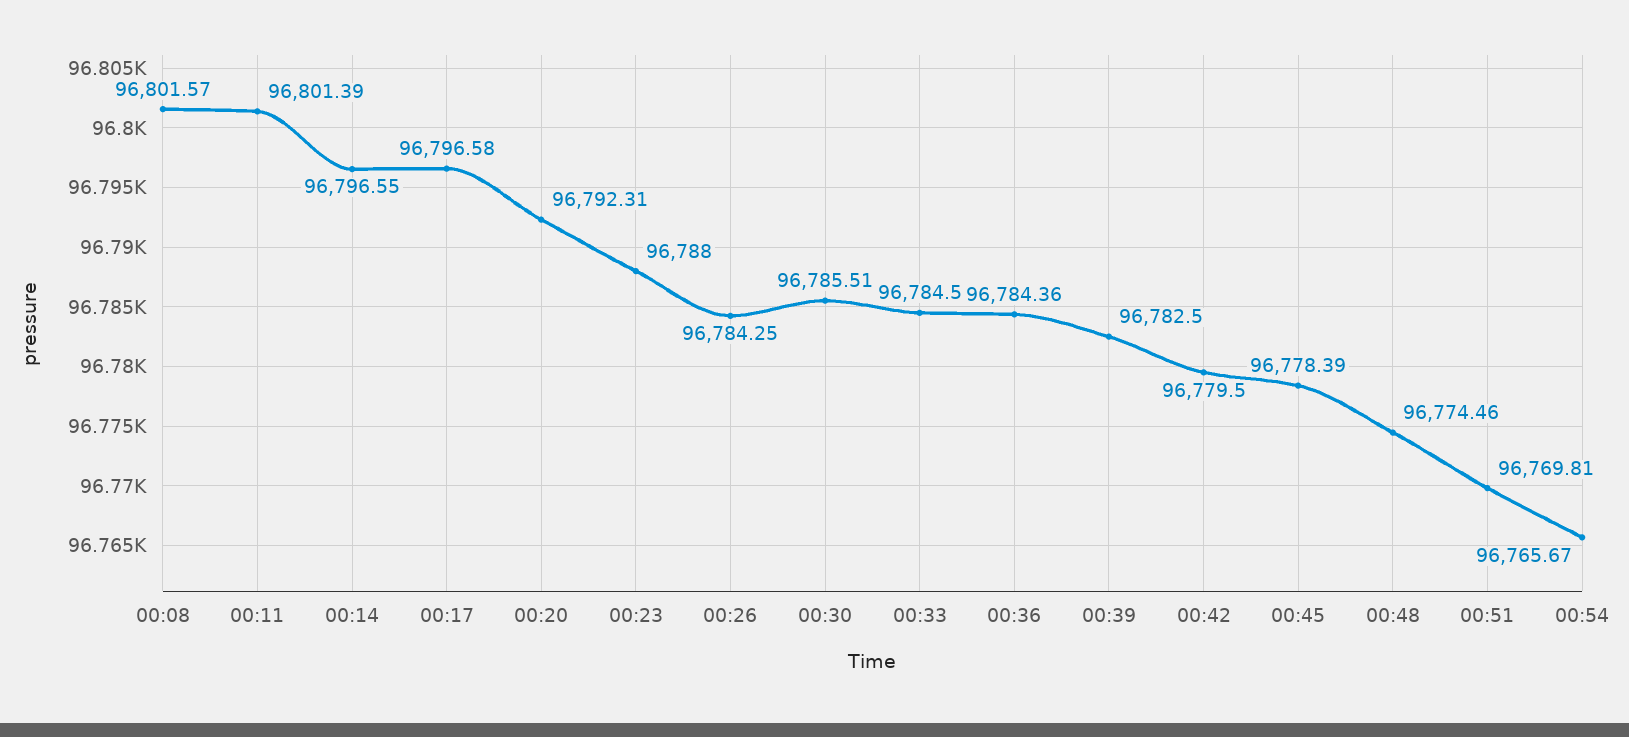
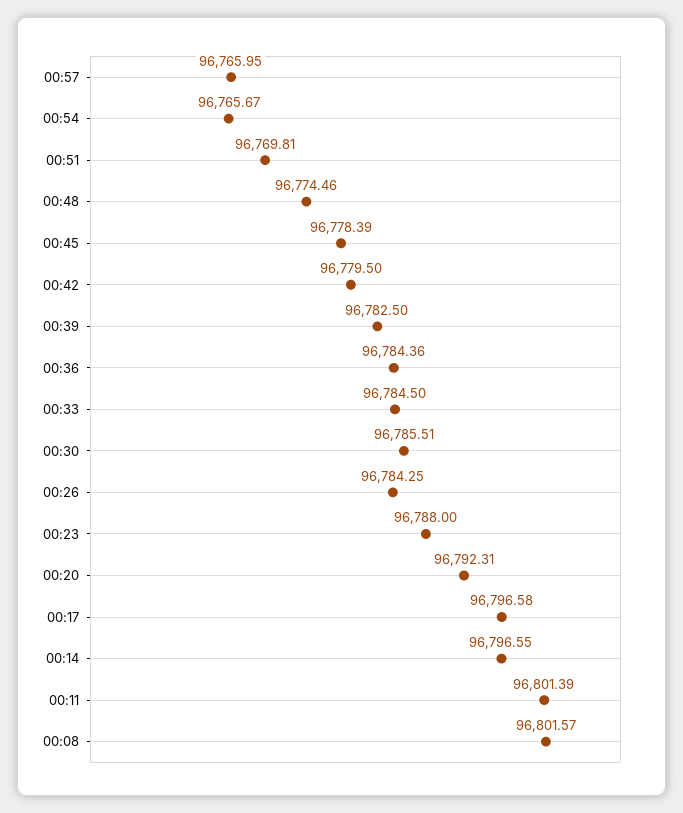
00:57: none -> 96765.95

